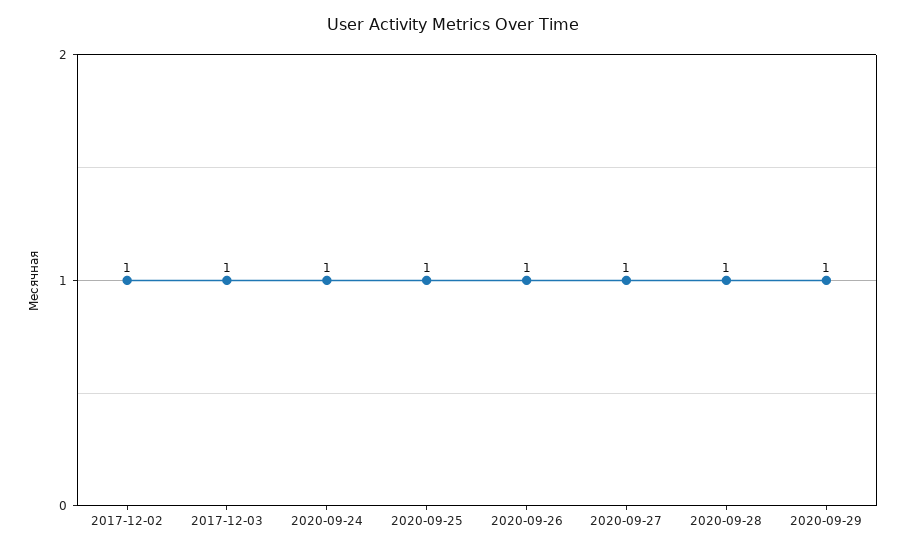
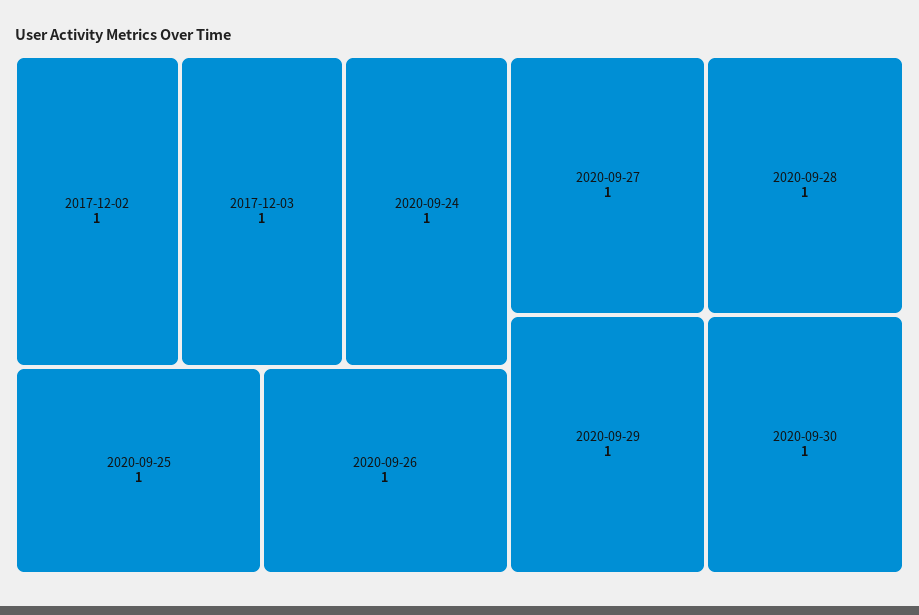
2020-09-30: none -> 1

